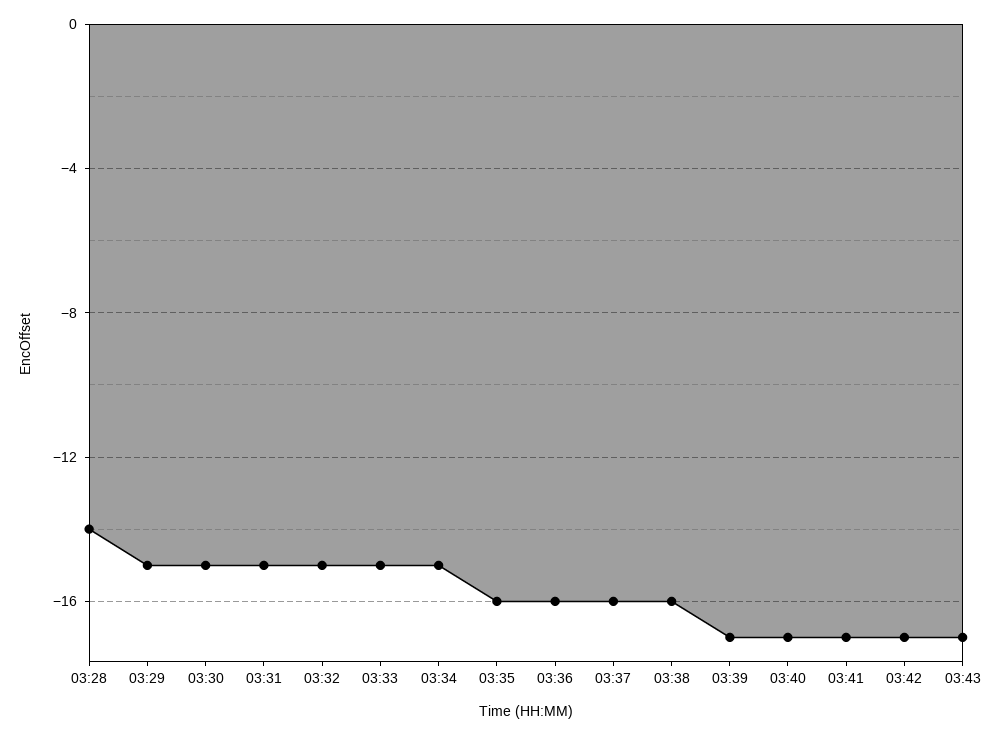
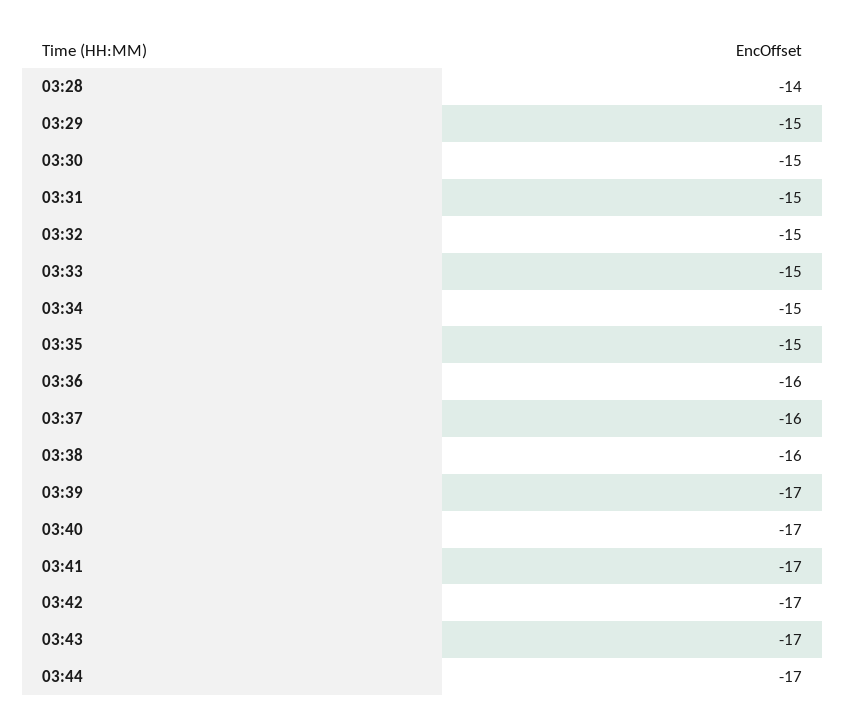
03:35: -16 -> -15
03:44: none -> -17

